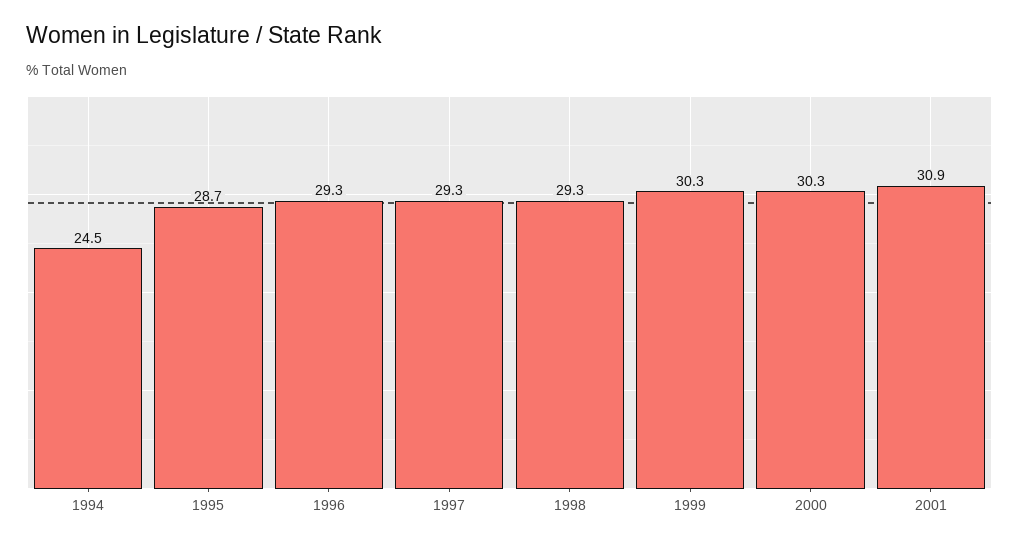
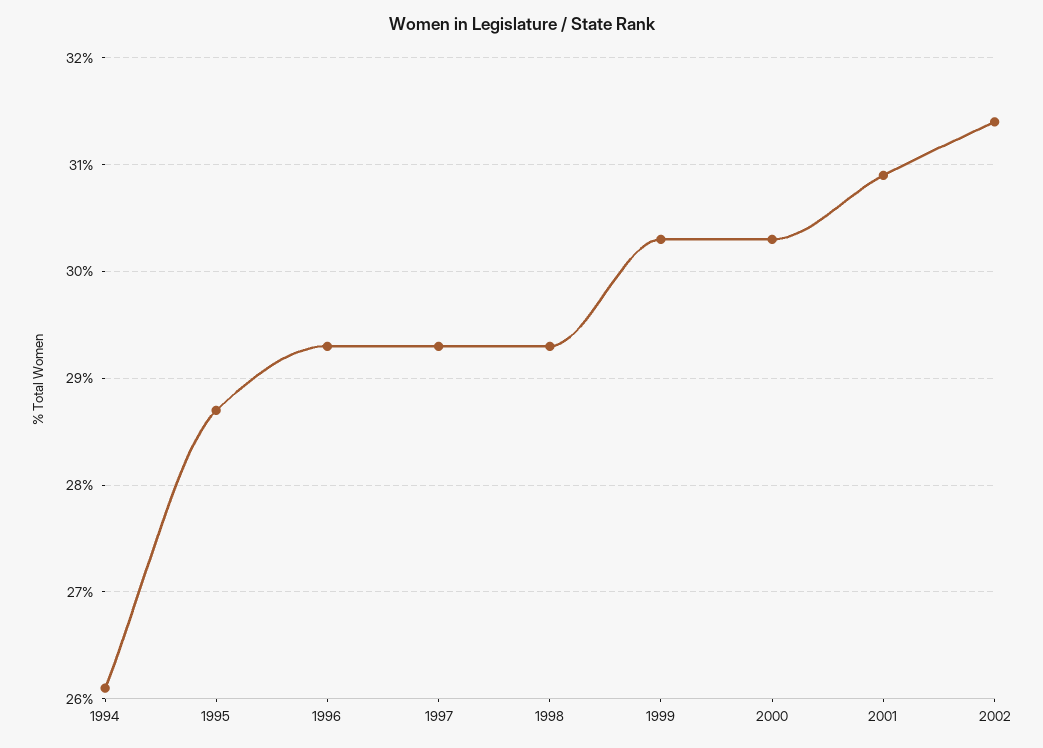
1994: 24.5 -> 26.1
2002: none -> 31.4

